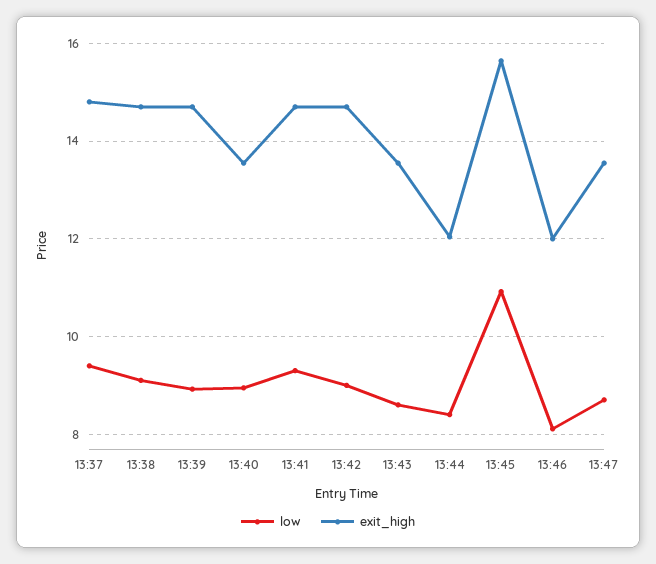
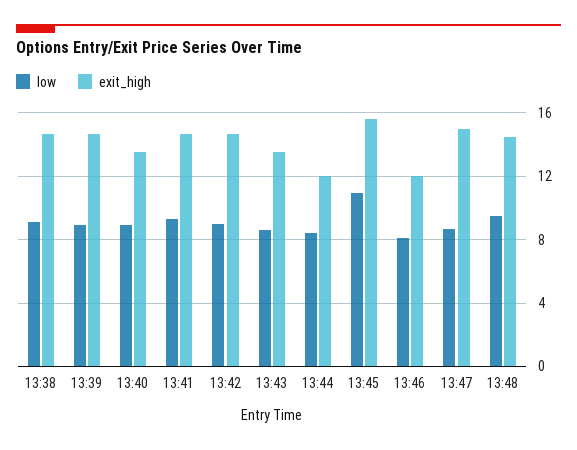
low, 13:37: 9.4 -> none
exit_high, 13:37: 14.8 -> none
exit_high, 13:47: 13.6 -> 15
low, 13:48: none -> 9.5
exit_high, 13:48: none -> 14.5

